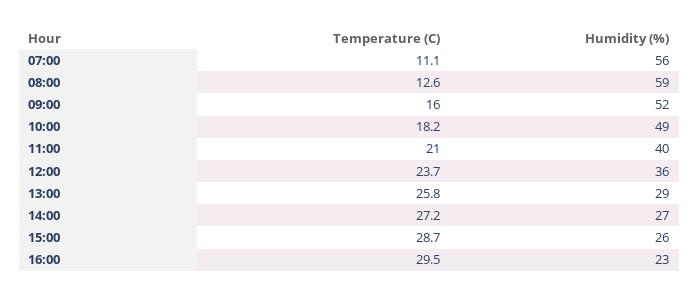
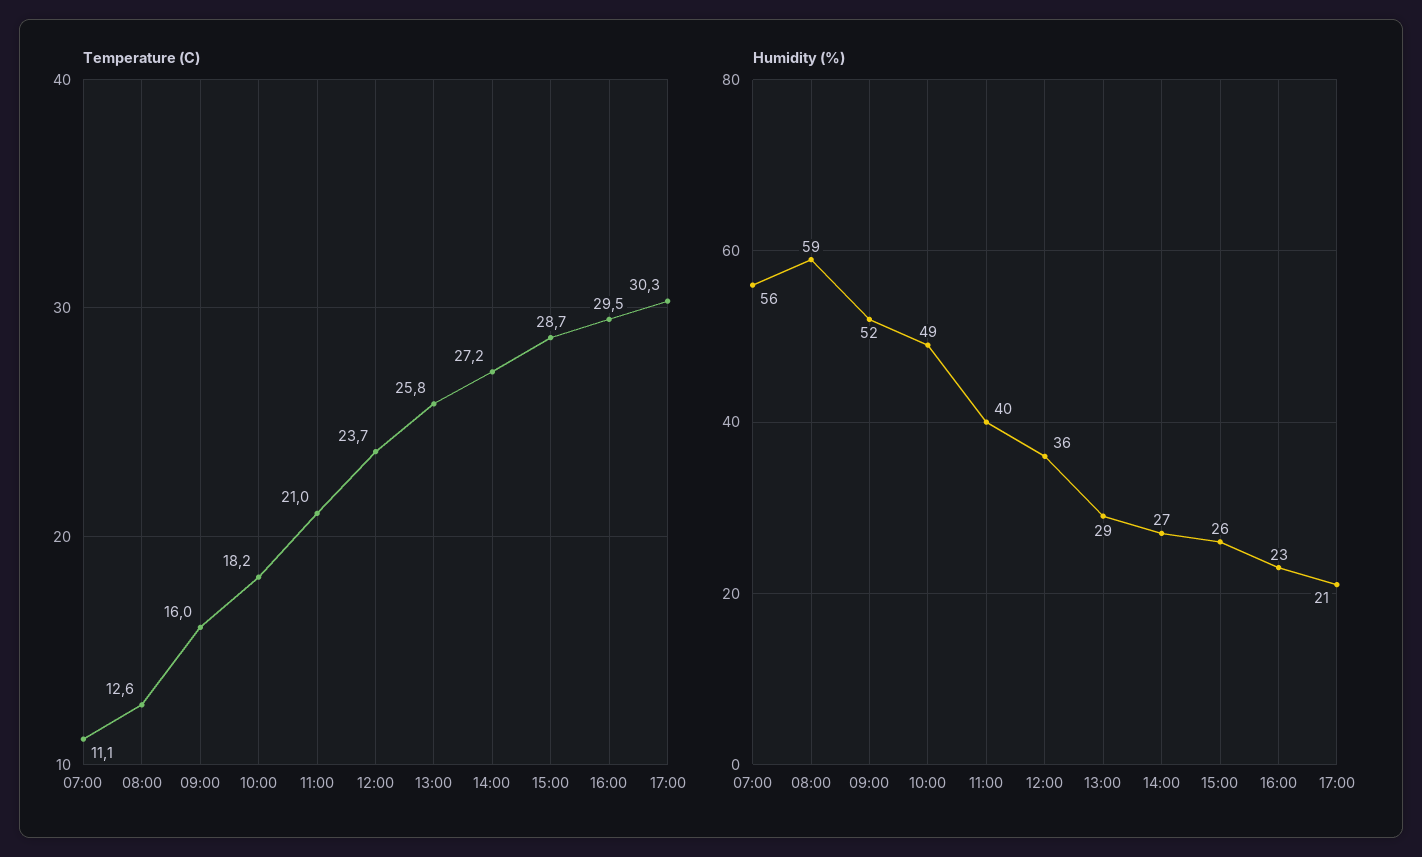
Temperature (C), 17:00: none -> 30.3
Humidity (%), 17:00: none -> 21

